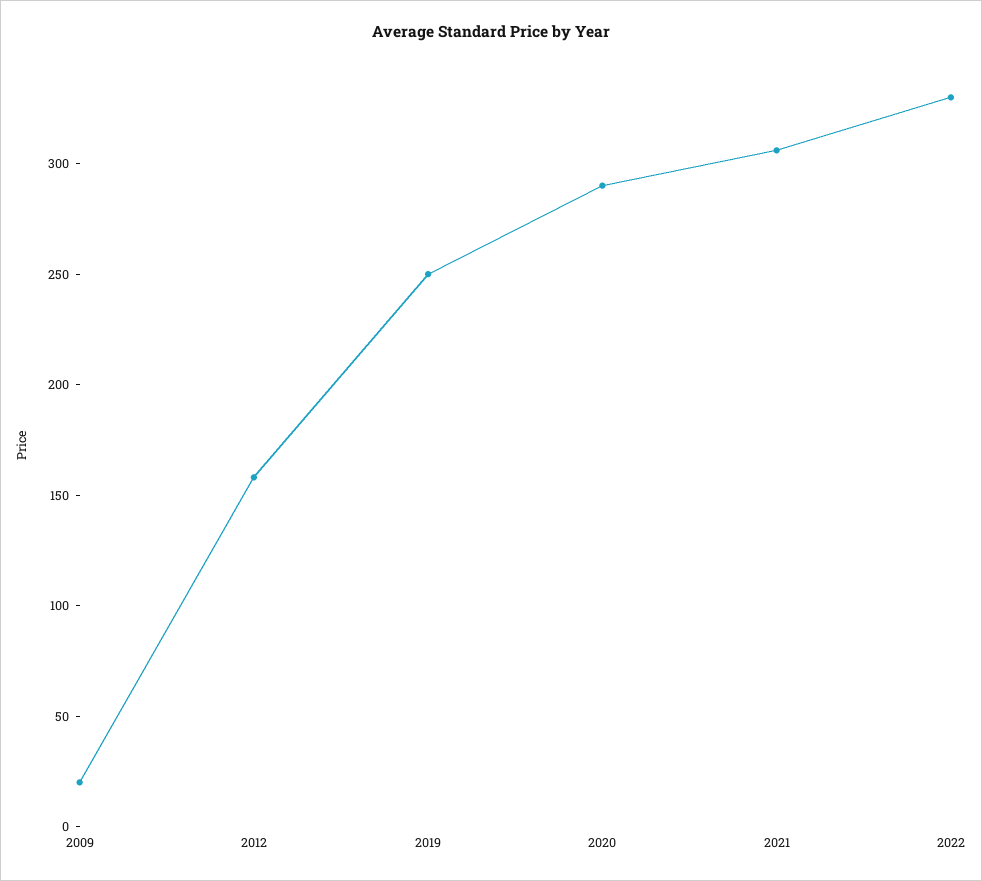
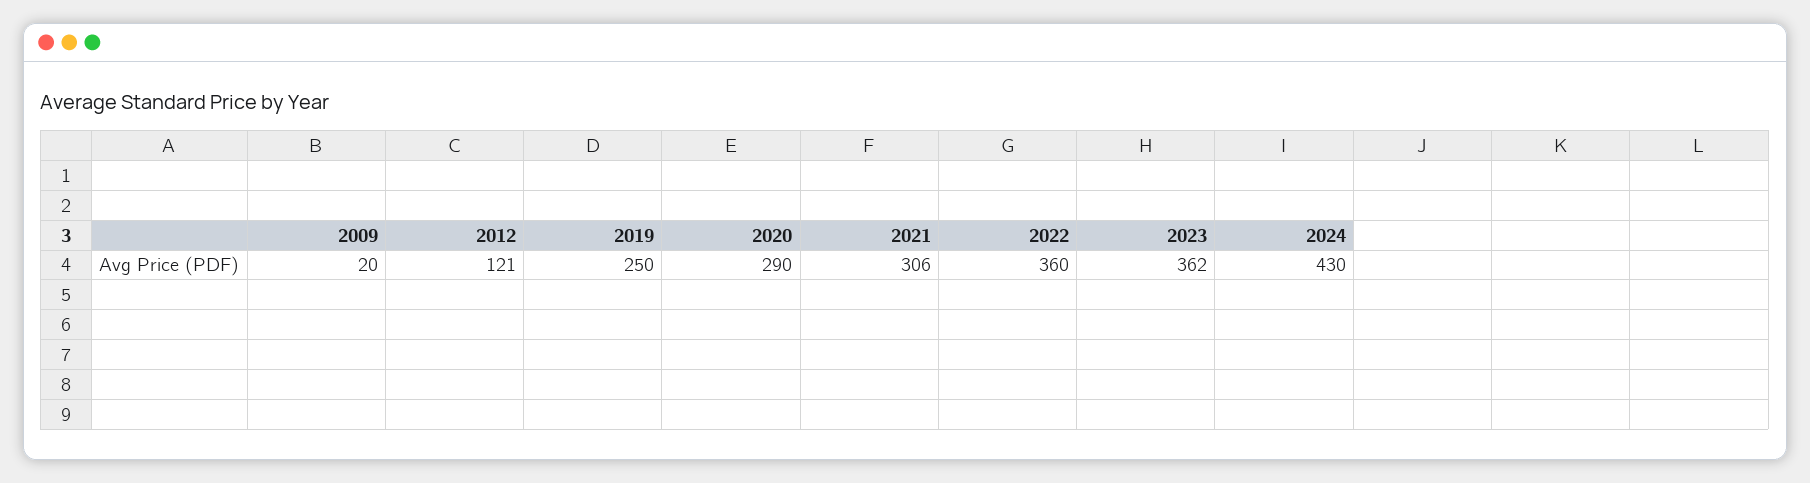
2012: 160 -> 121
2022: 330 -> 360
2023: none -> 362
2024: none -> 430

